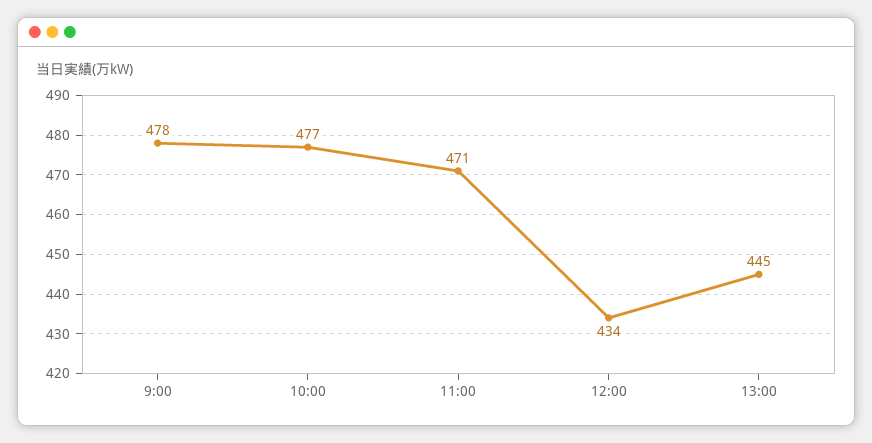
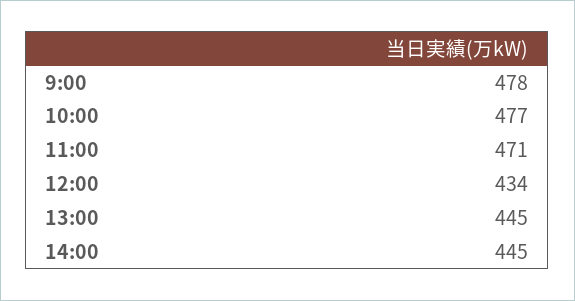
14:00: none -> 445

